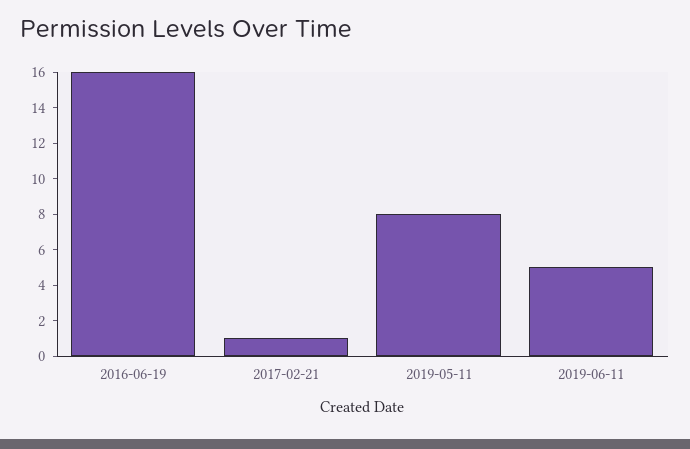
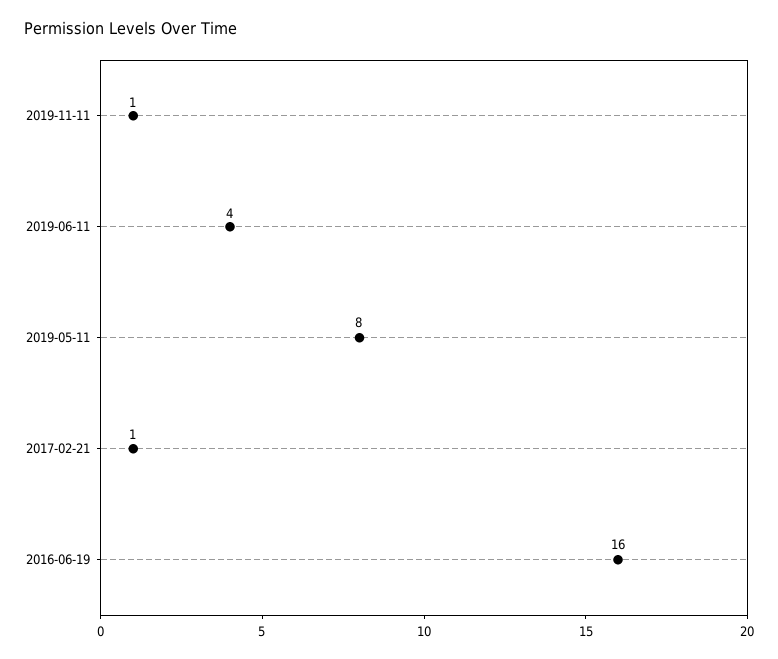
2019-06-11: 5 -> 4
2019-11-11: none -> 1

